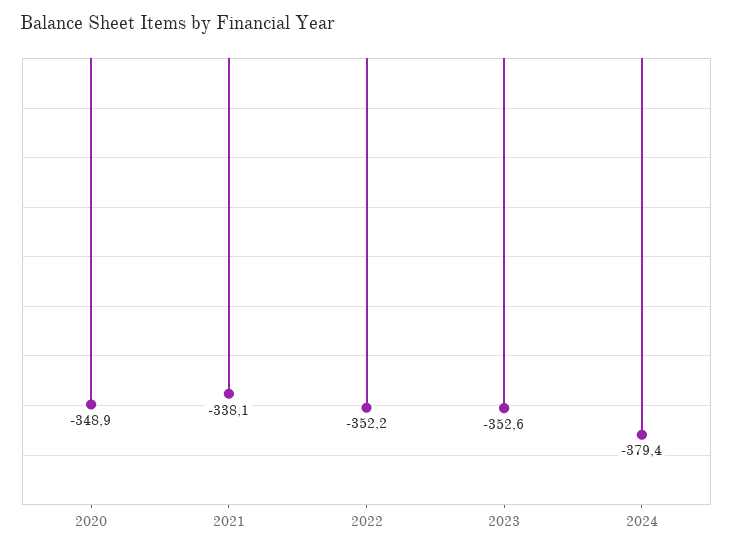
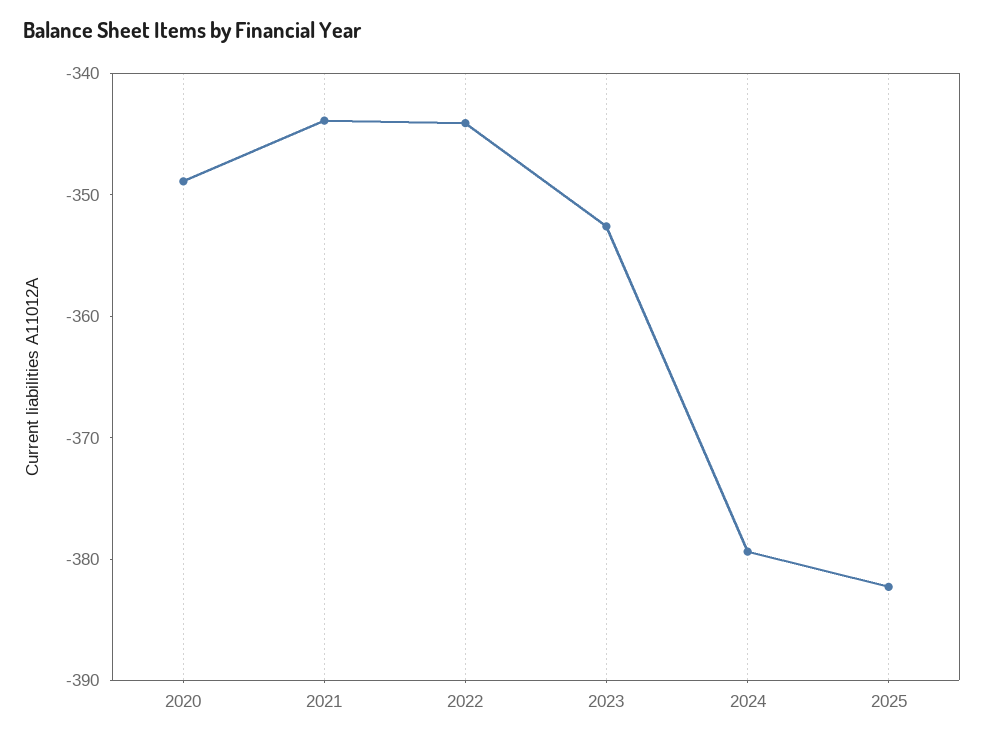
2021: -338.1 -> -344
2022: -352.2 -> -344
2025: none -> -382

